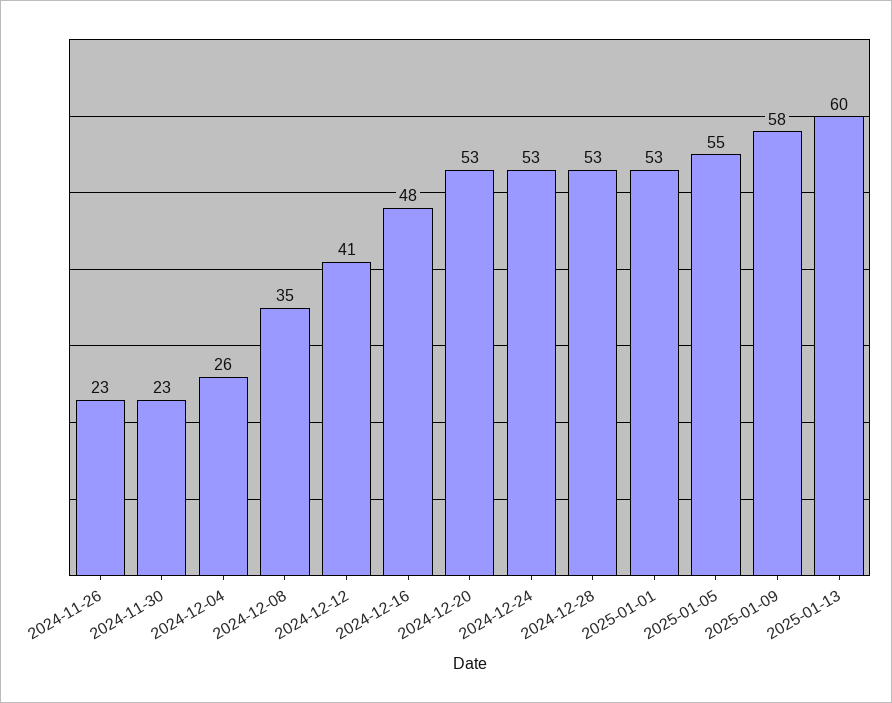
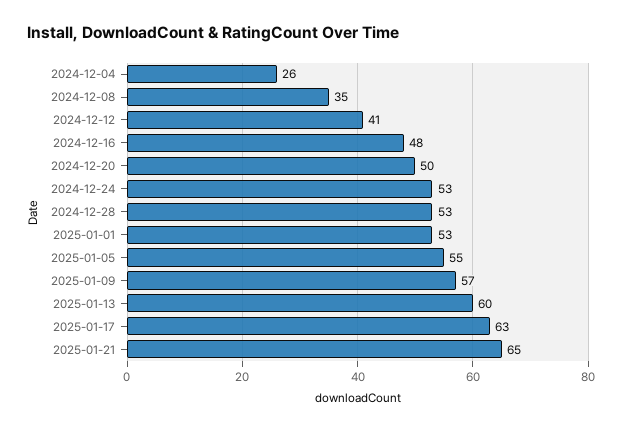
2024-11-26: 23 -> none
2024-11-30: 23 -> none
2024-12-20: 53 -> 50
2025-01-09: 58 -> 57
2025-01-17: none -> 63
2025-01-21: none -> 65

